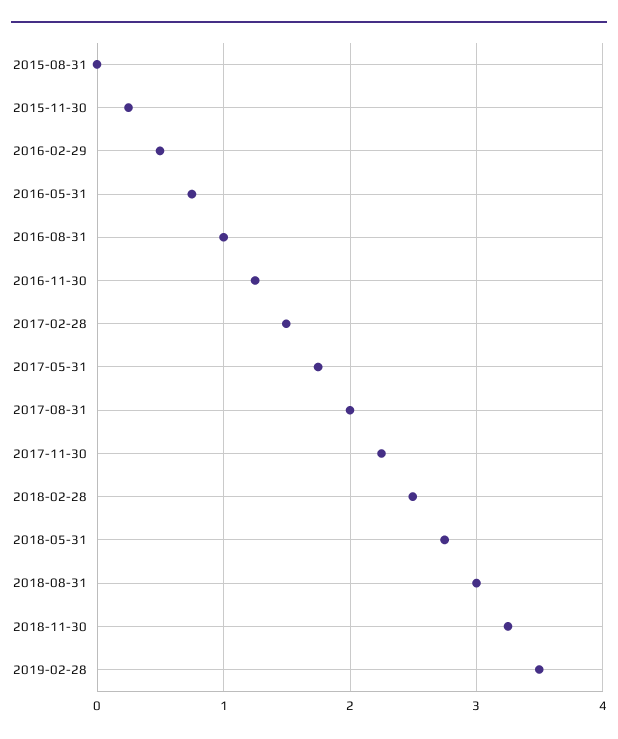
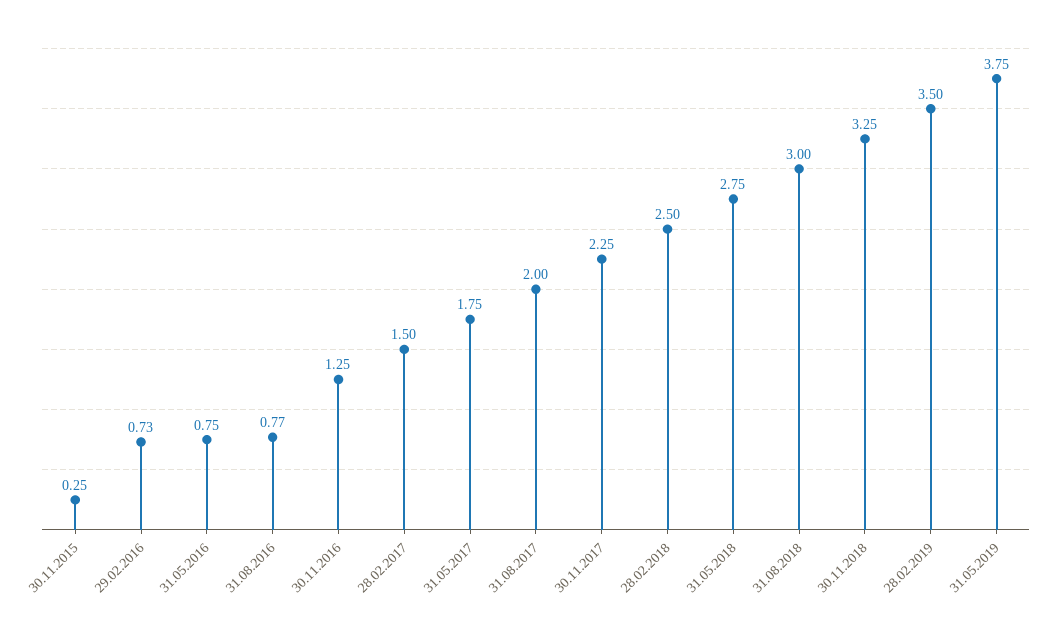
2015-08-31: 0 -> none
2016-02-29: 0.5 -> 0.73
2016-08-31: 1 -> 0.77
31.05.2019: none -> 3.75

